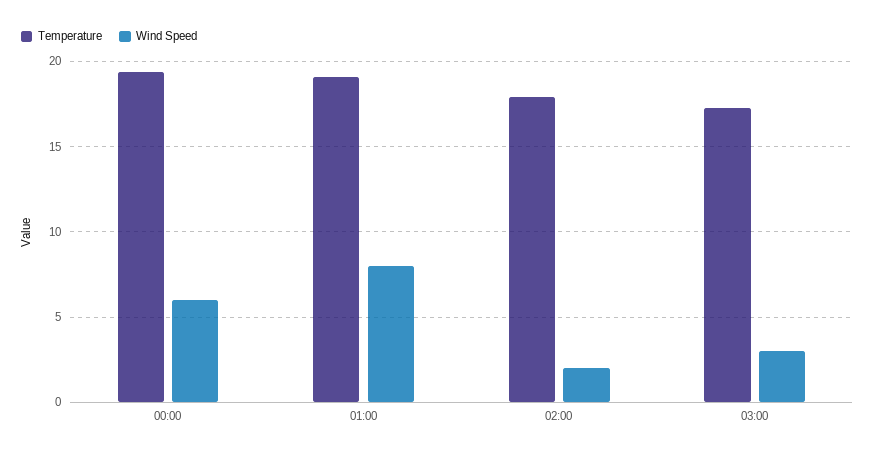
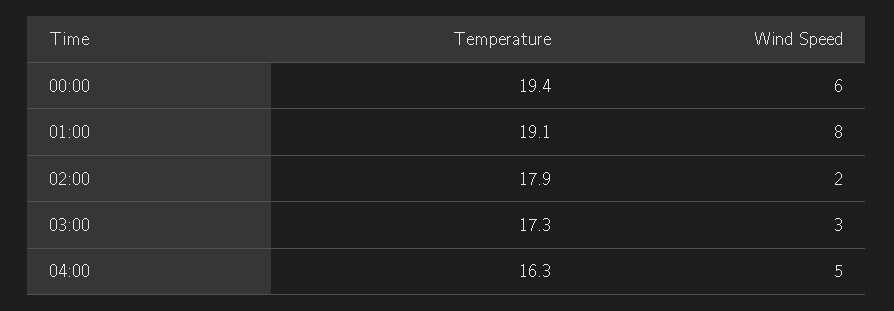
Temperature, 04:00: none -> 16.3
Wind Speed, 04:00: none -> 5

